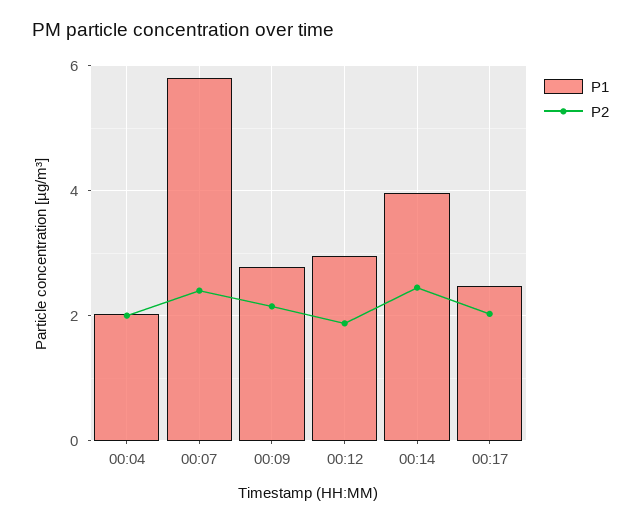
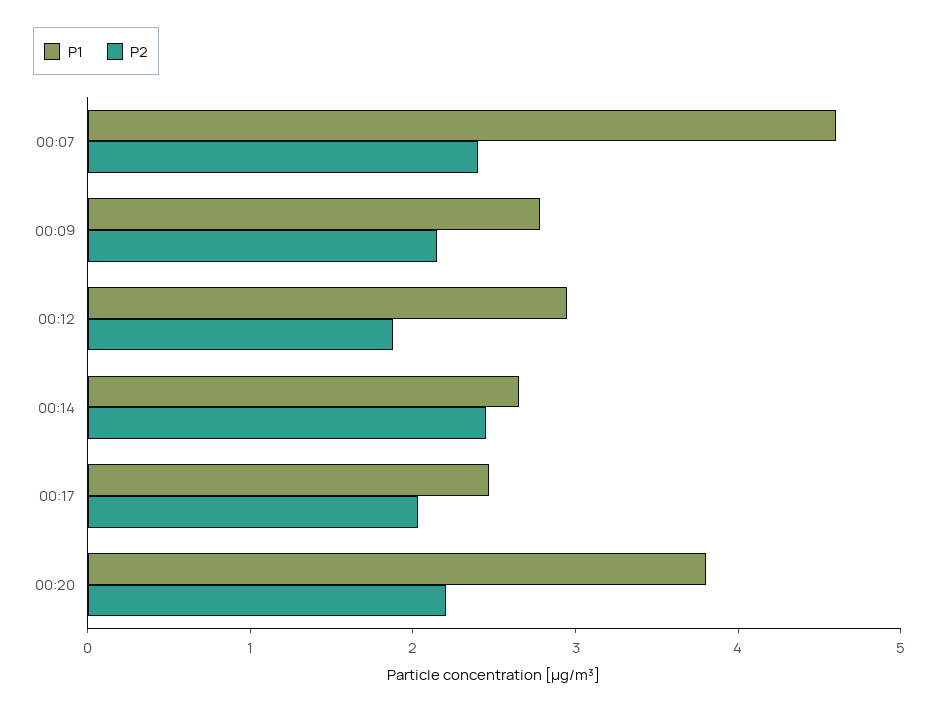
P1, 00:04: 2 -> none
P2, 00:04: 2 -> none
P1, 00:07: 5.8 -> 4.6
P1, 00:14: 4 -> 2.6
P1, 00:20: none -> 3.8
P2, 00:20: none -> 2.2

